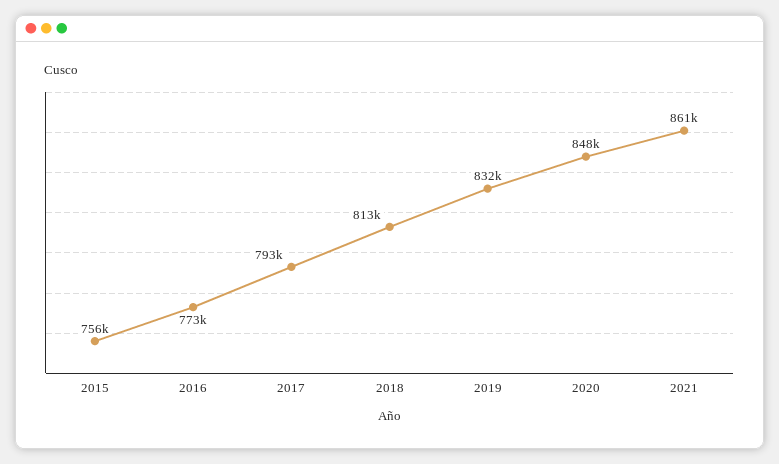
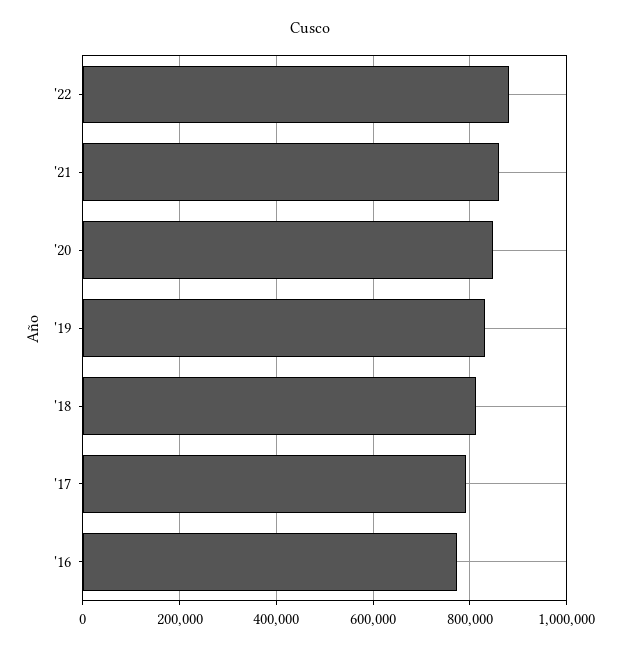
2015: 756000 -> none
'22: none -> 880000

